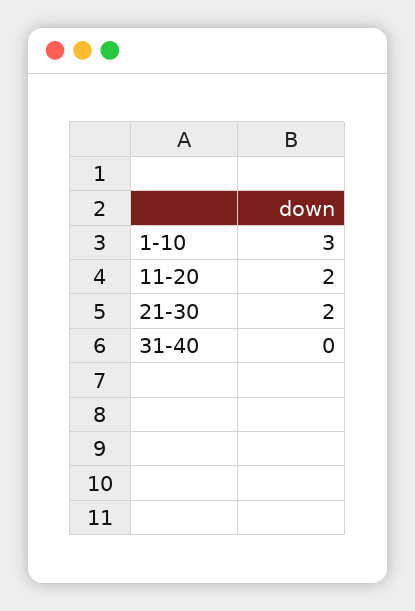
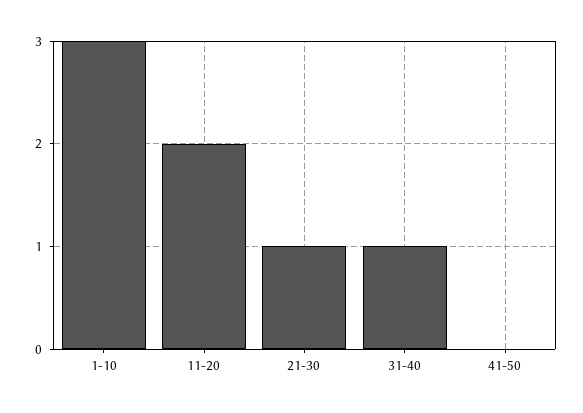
21-30: 2 -> 1
31-40: 0 -> 1
41-50: none -> 0

